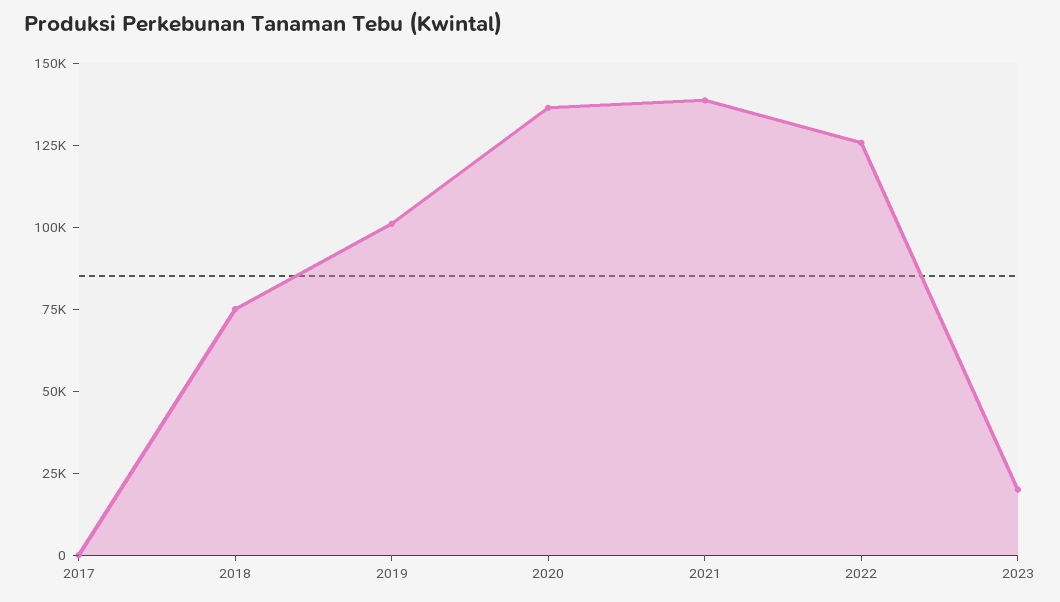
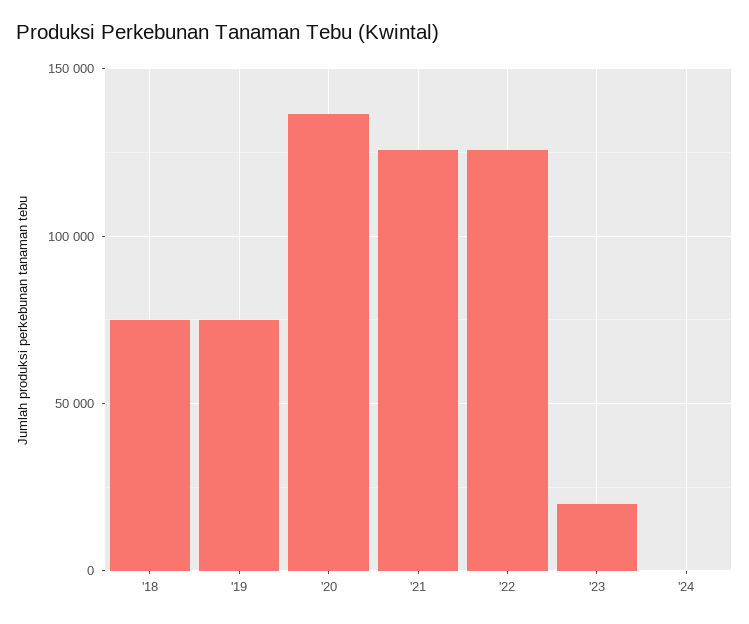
2017: 0 -> none
2019: 100000 -> 75000
2021: 140000 -> 125000
'24: none -> 0

